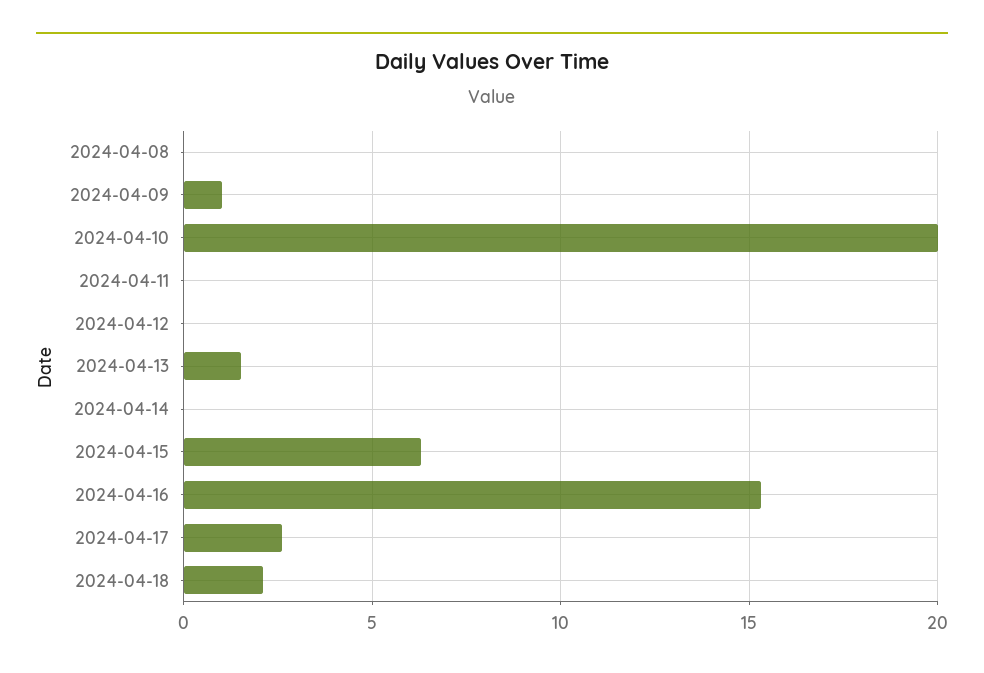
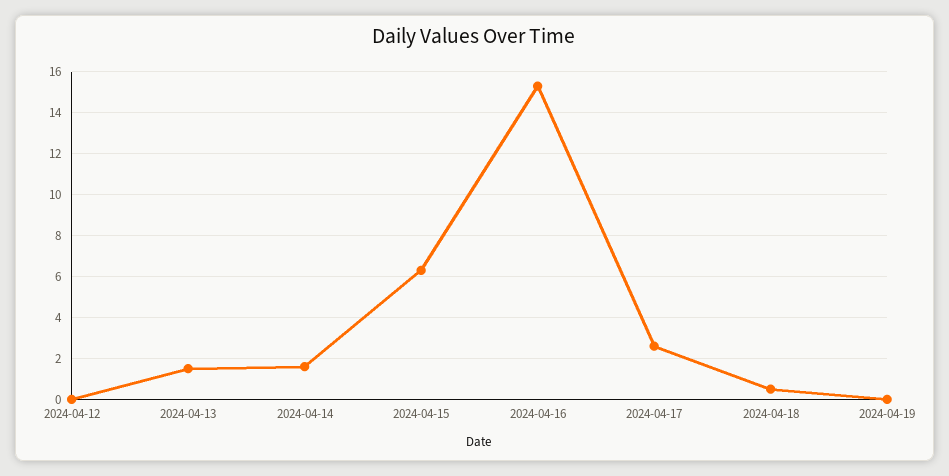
2024-04-08: 0 -> none
2024-04-09: 1 -> none
2024-04-10: 20 -> none
2024-04-11: 0 -> none
2024-04-14: 0 -> 1.5
2024-04-18: 2 -> 0.5
2024-04-19: none -> 0

